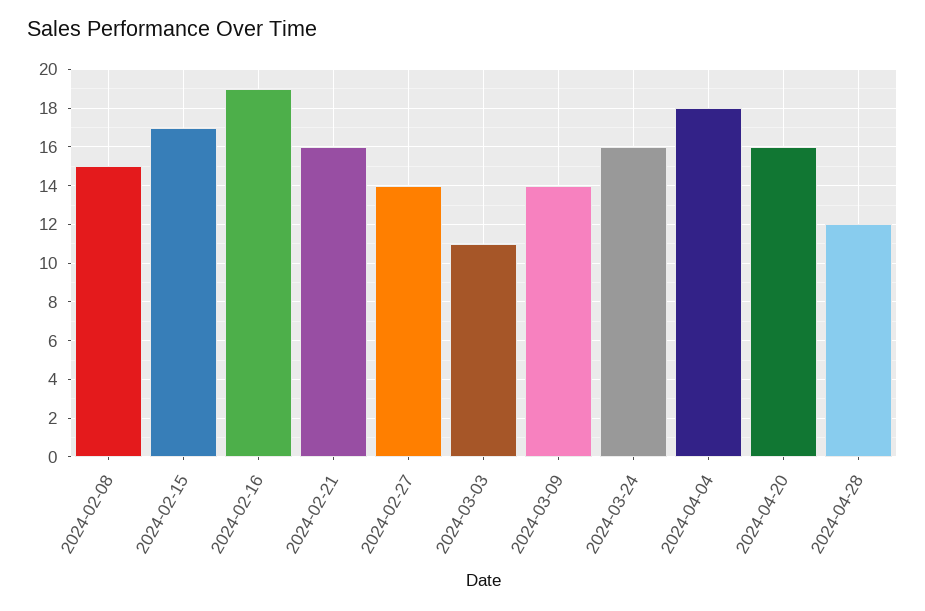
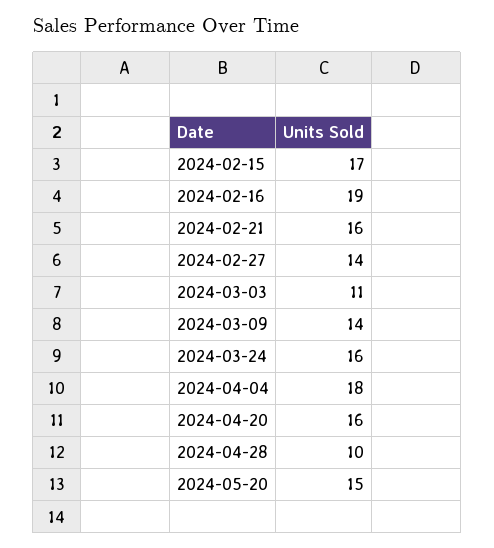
2024-02-08: 15 -> none
2024-04-28: 12 -> 10
2024-05-20: none -> 15

